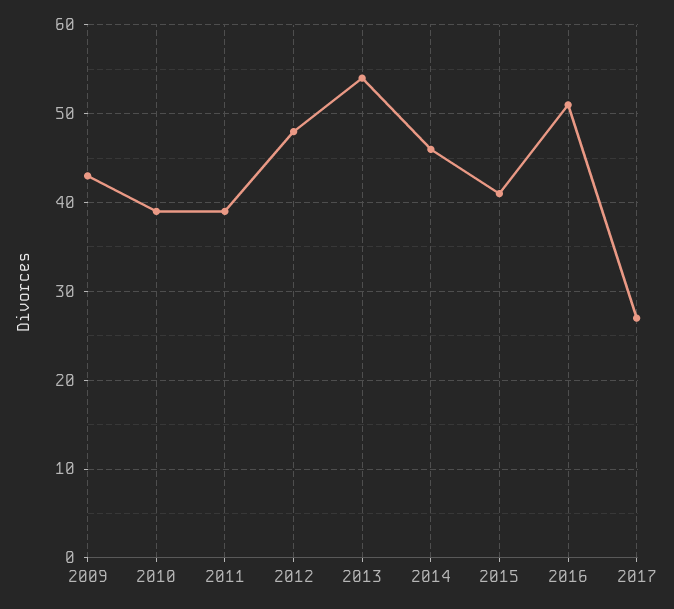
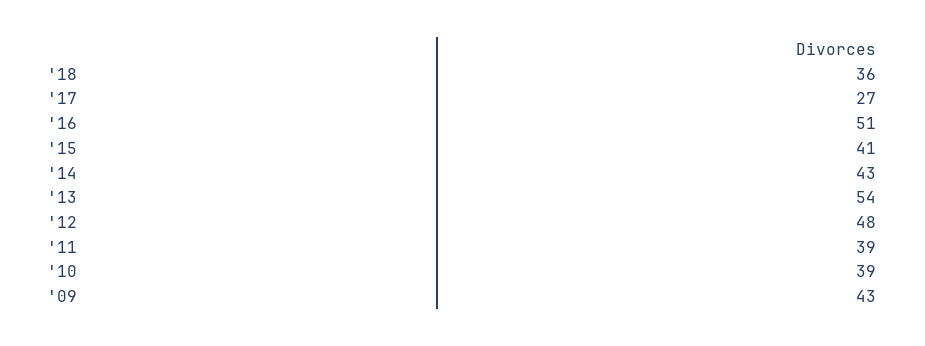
2014: 46 -> 43
'18: none -> 36

